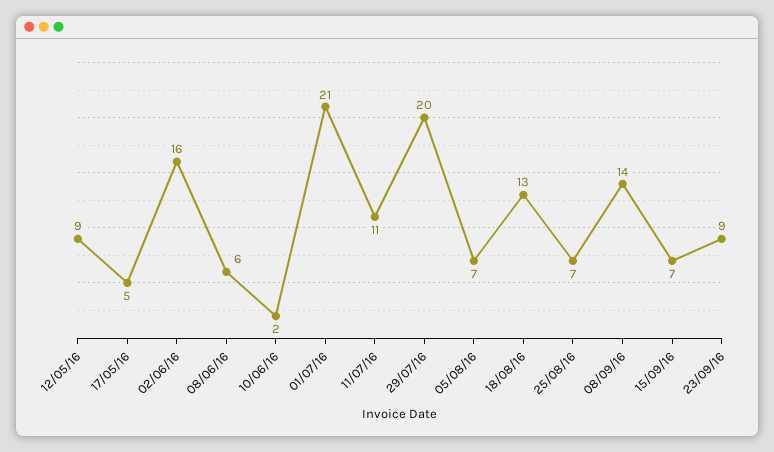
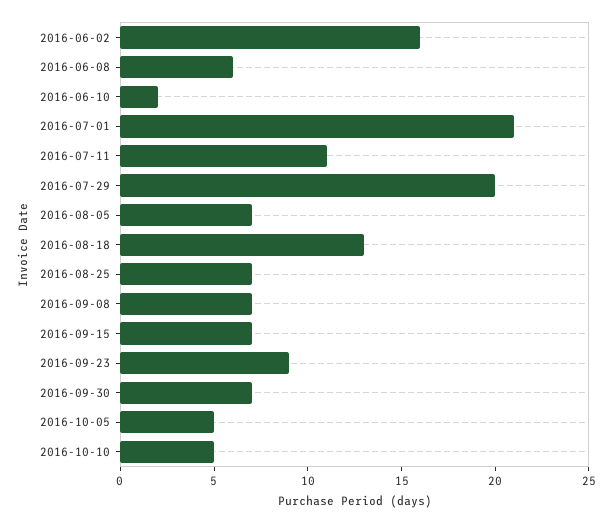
12/05/16: 9 -> none
17/05/16: 5 -> none
08/09/16: 14 -> 7
2016-09-30: none -> 7
2016-10-05: none -> 5
2016-10-10: none -> 5

